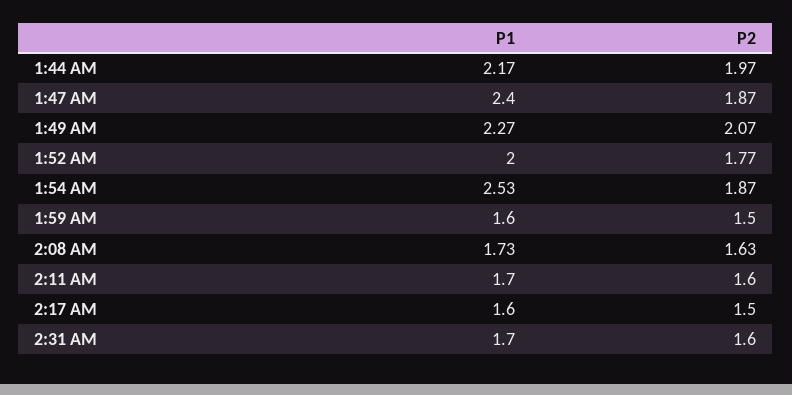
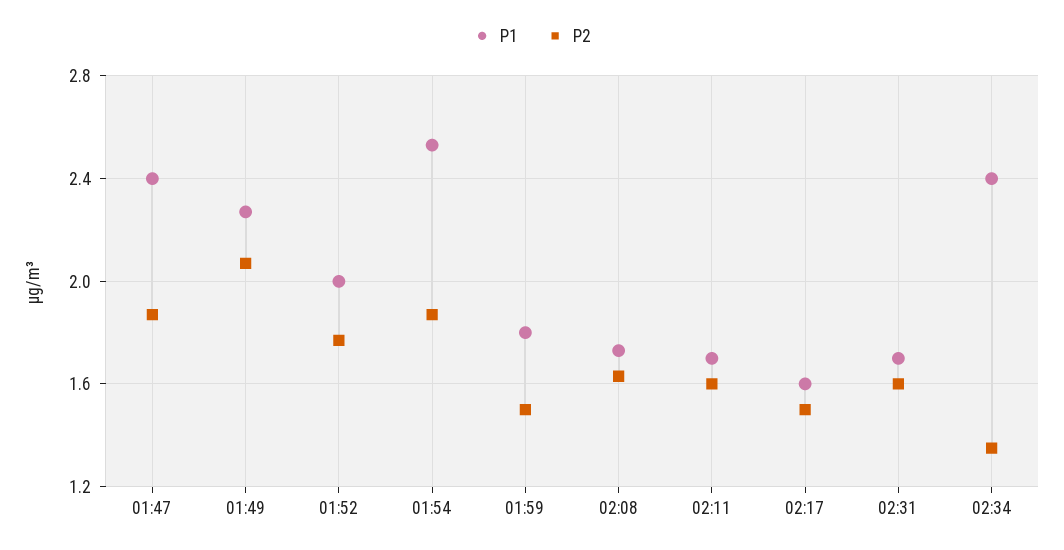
P1, 1:44 AM: 2.17 -> none
P2, 1:44 AM: 1.97 -> none
P1, 1:59 AM: 1.6 -> 1.8
P1, 02:34: none -> 2.4
P2, 02:34: none -> 1.35

